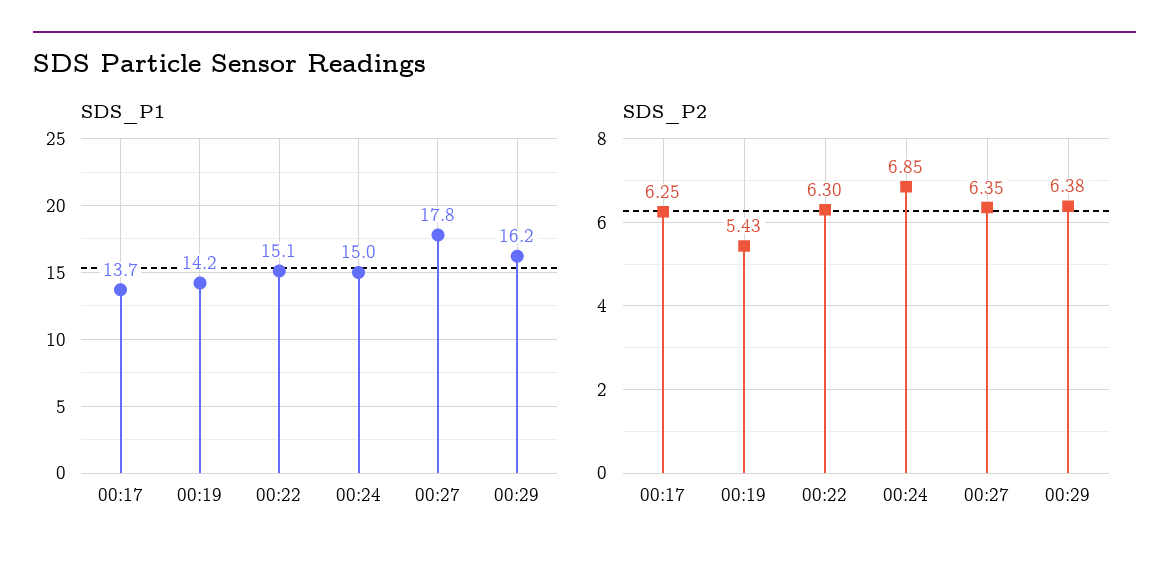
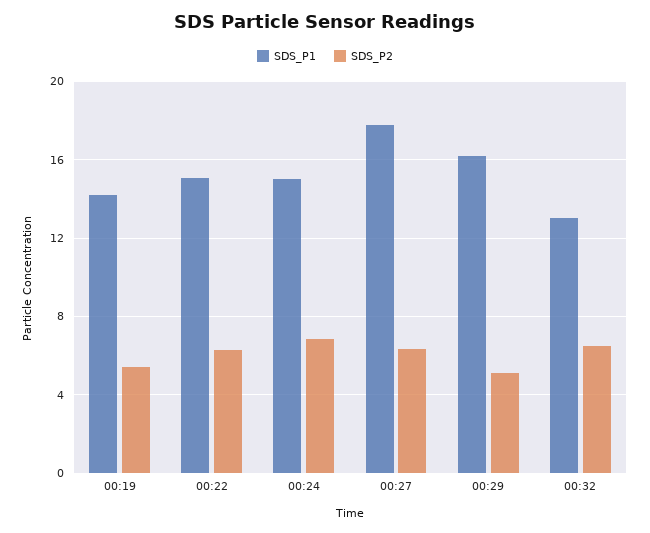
SDS_P1, 00:17: 13.7 -> none
SDS_P2, 00:17: 6.25 -> none
SDS_P2, 00:29: 6.38 -> 5
SDS_P1, 00:32: none -> 13
SDS_P2, 00:32: none -> 6.5

